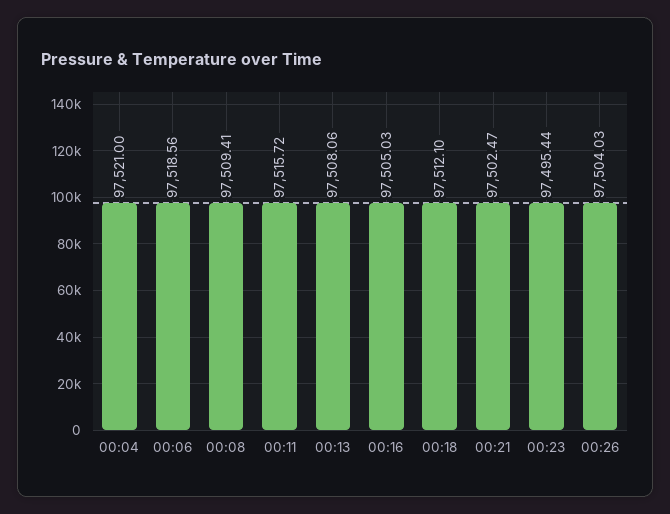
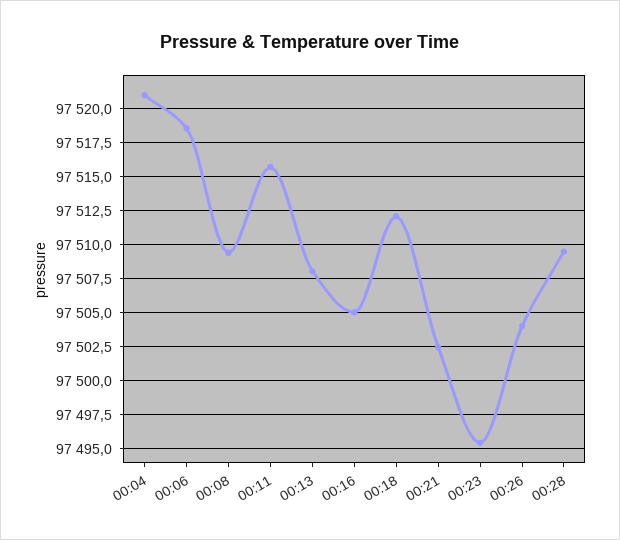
00:28: none -> 97509.5

